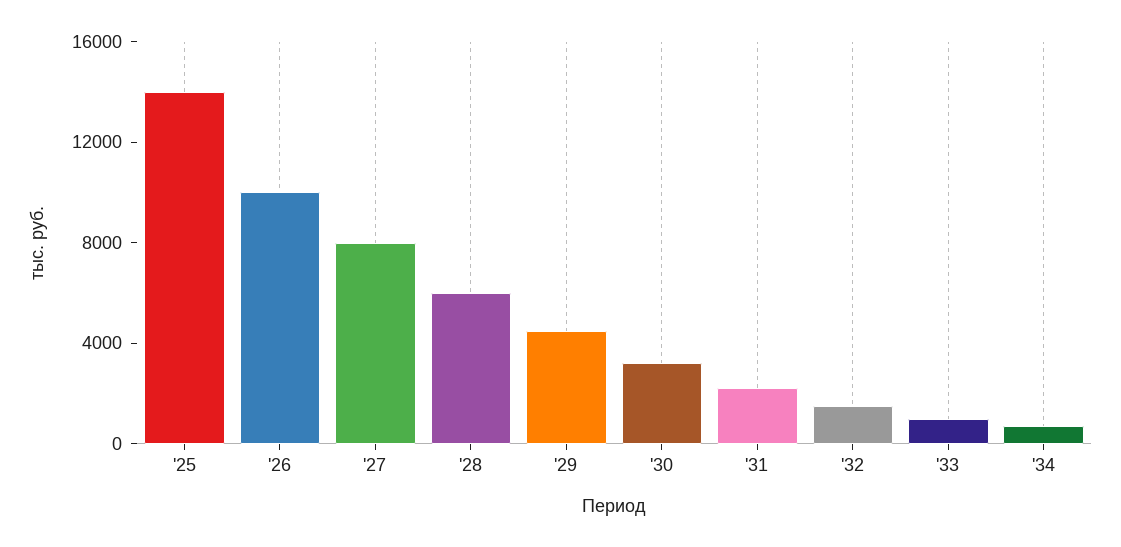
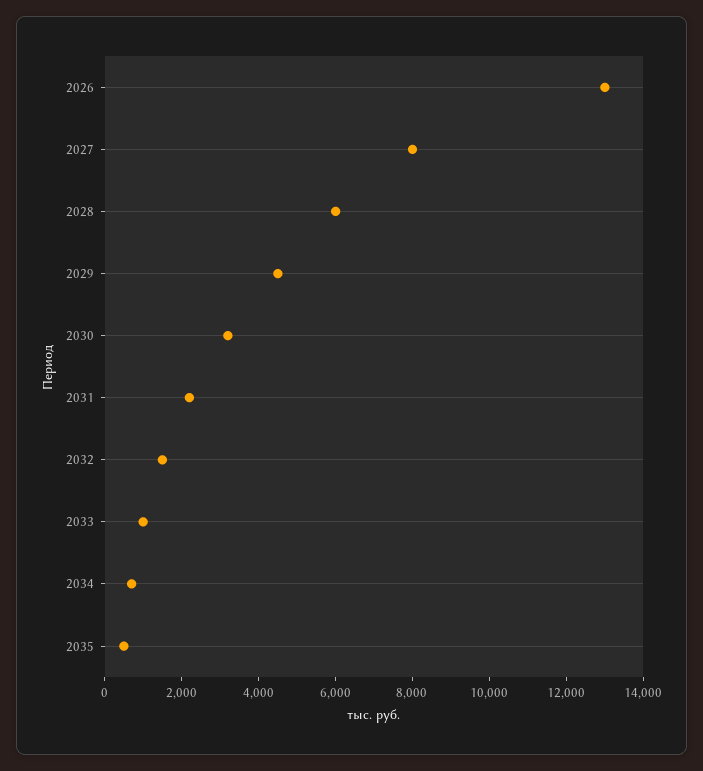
'25: 14000 -> none
'26: 10000 -> 13000
2035: none -> 500

